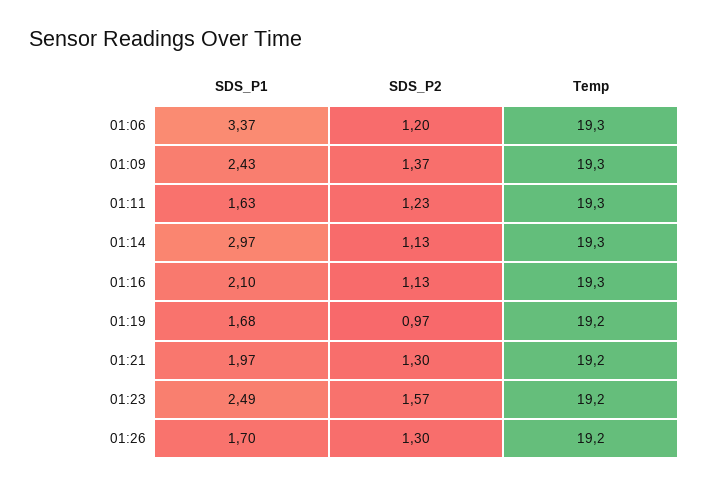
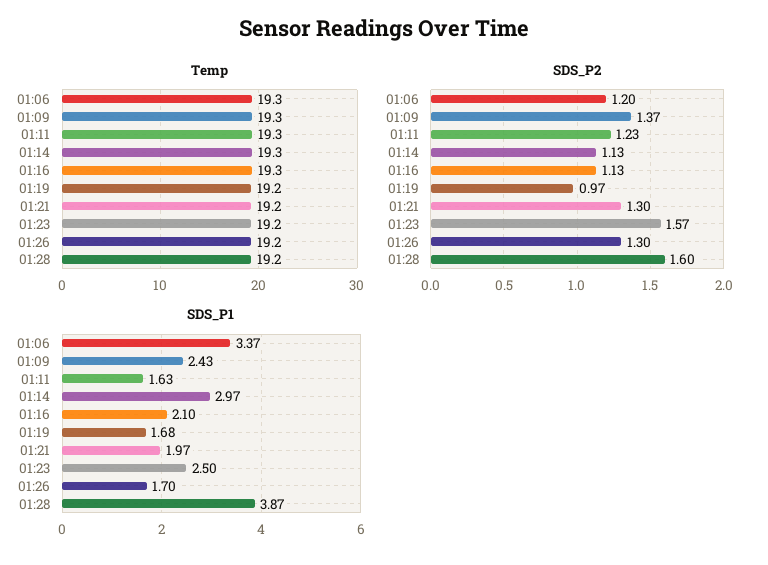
SDS_P1, 01:23: 2.49 -> 2.5
Temp, 01:28: none -> 19.2
SDS_P2, 01:28: none -> 1.6
SDS_P1, 01:28: none -> 3.87

